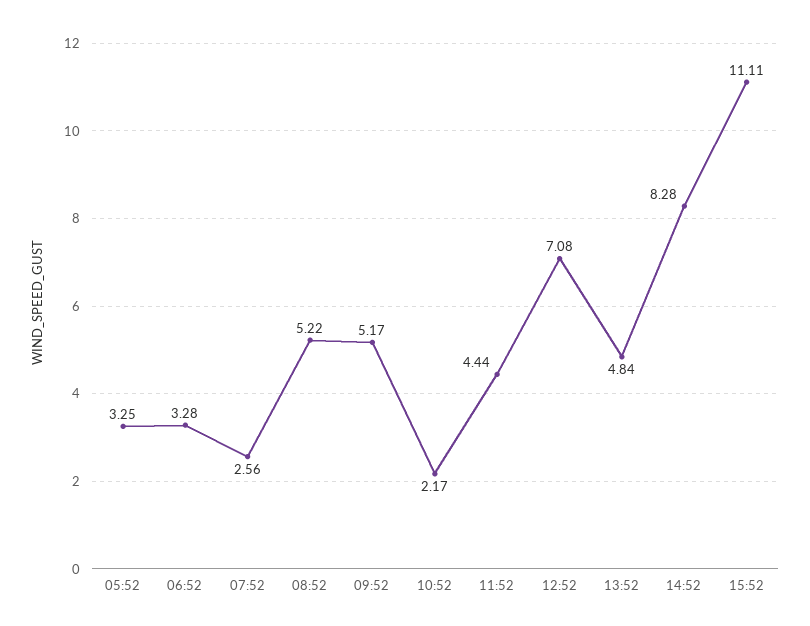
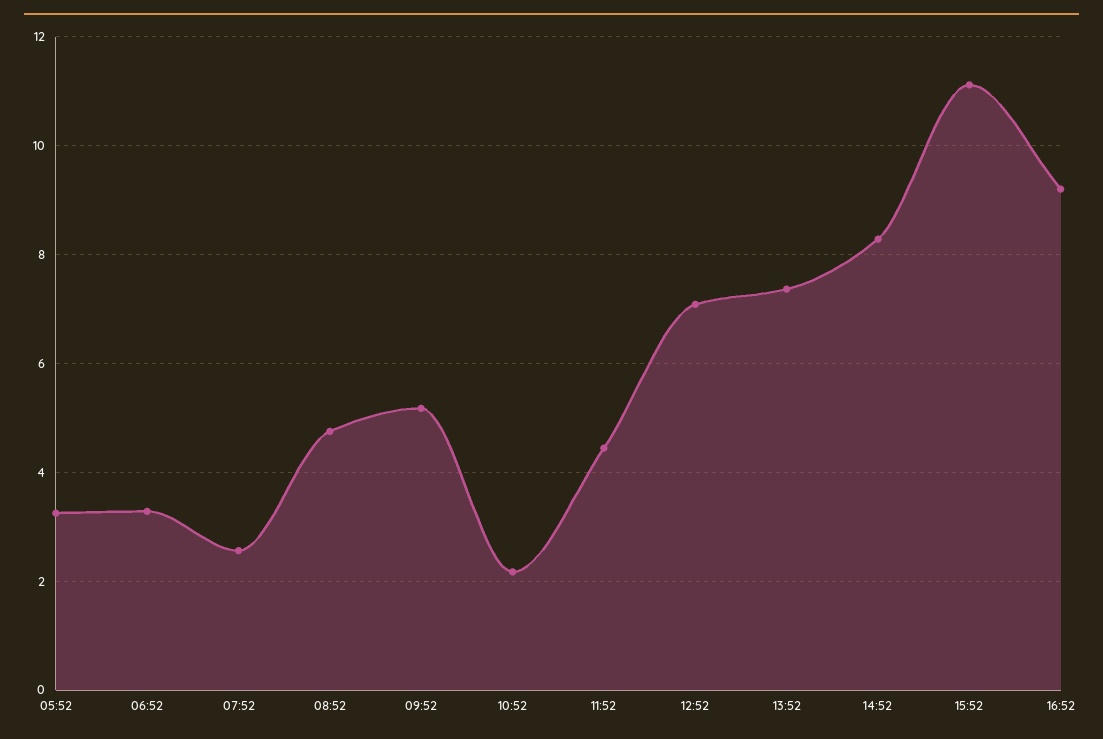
08:52: 5.22 -> 4.8
13:52: 4.84 -> 7.4
16:52: none -> 9.2

